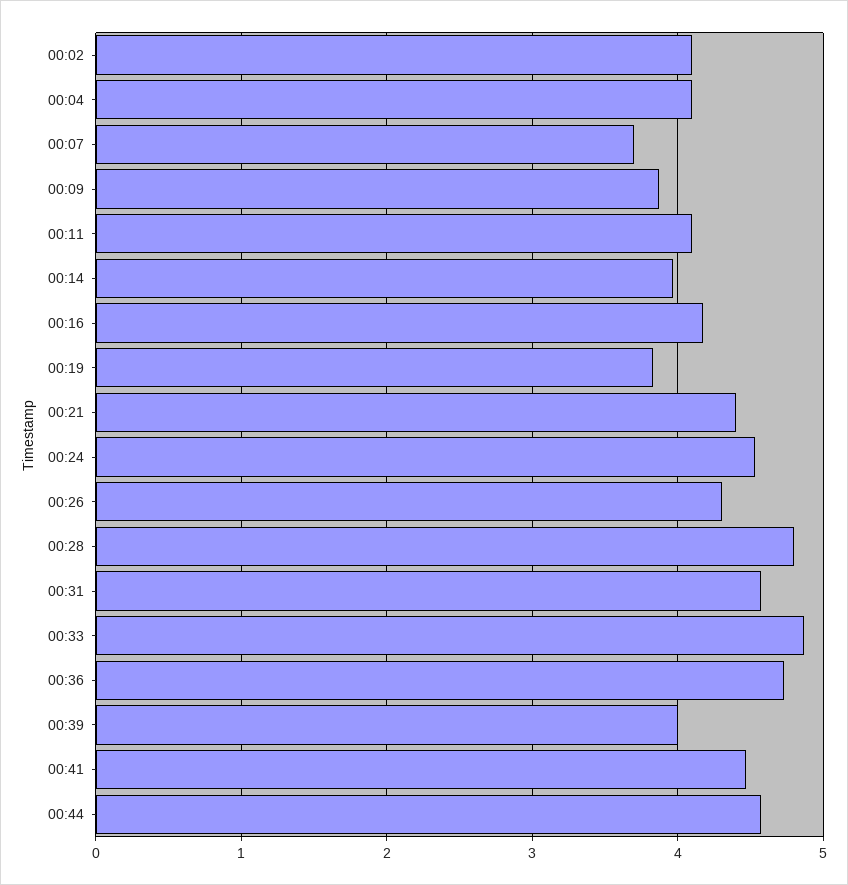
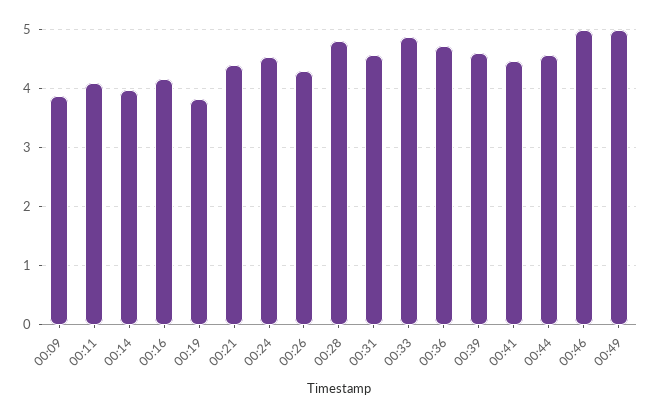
00:02: 4.1 -> none
00:04: 4.1 -> none
00:07: 3.7 -> none
00:39: 4 -> 4.6
00:46: none -> 5
00:49: none -> 5

